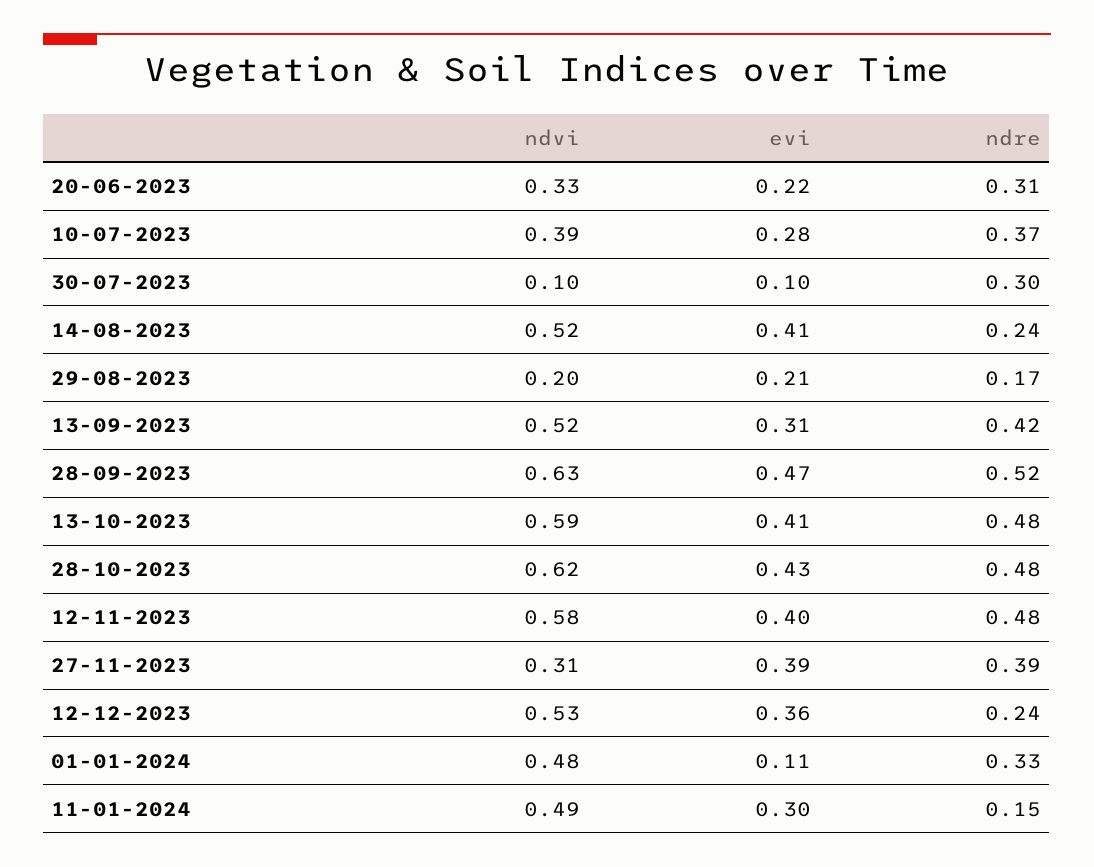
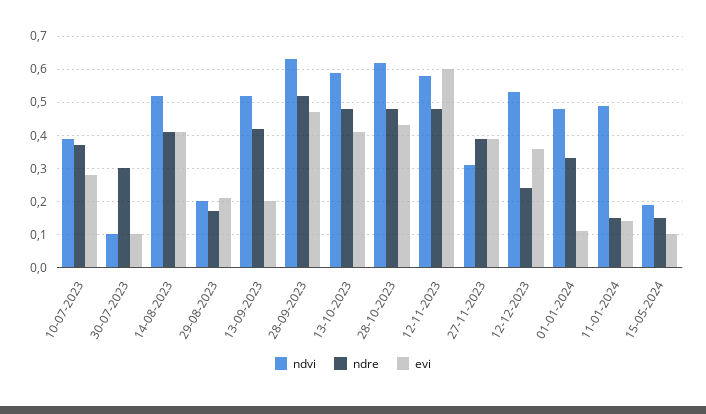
ndvi, 20-06-2023: 0.33 -> none
evi, 20-06-2023: 0.22 -> none
ndre, 20-06-2023: 0.31 -> none
ndre, 14-08-2023: 0.24 -> 0.4
evi, 13-09-2023: 0.31 -> 0.2
evi, 12-11-2023: 0.4 -> 0.6
evi, 11-01-2024: 0.3 -> 0.15
ndvi, 15-05-2024: none -> 0.2
ndre, 15-05-2024: none -> 0.15
evi, 15-05-2024: none -> 0.1

